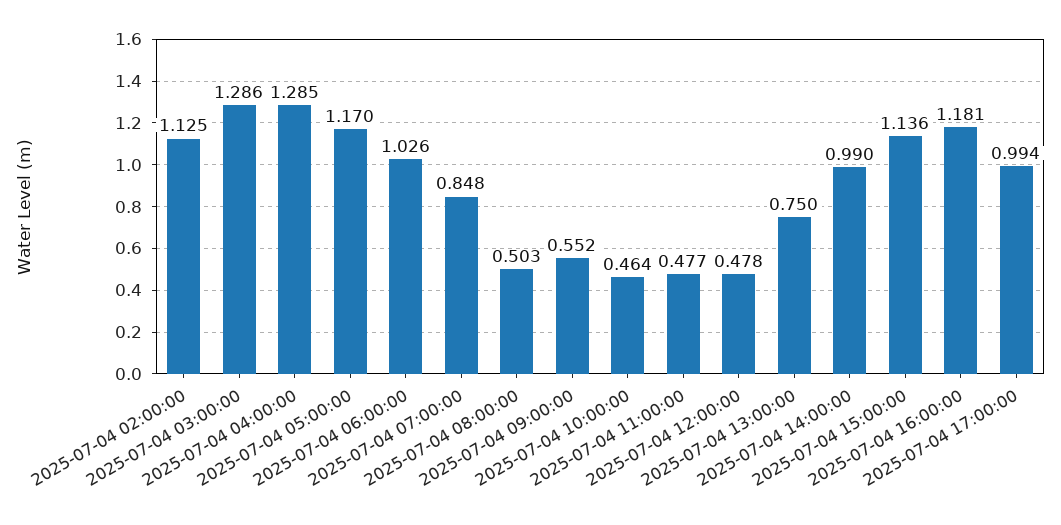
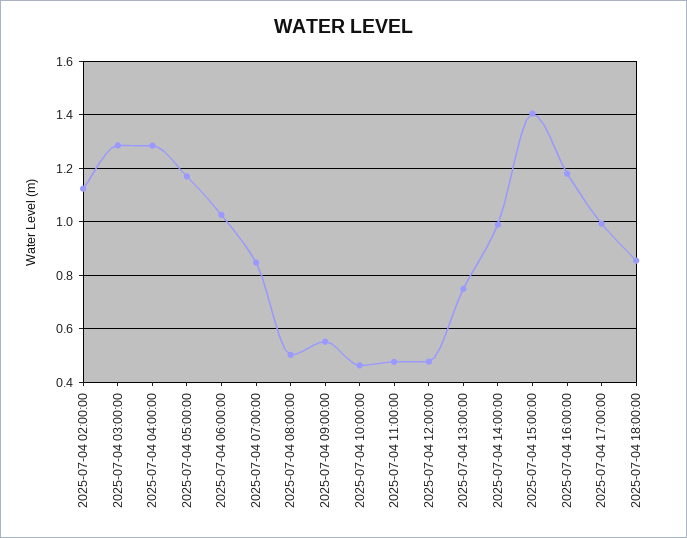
2025-07-04 15:00:00: 1.136 -> 1.4
2025-07-04 18:00:00: none -> 0.85

